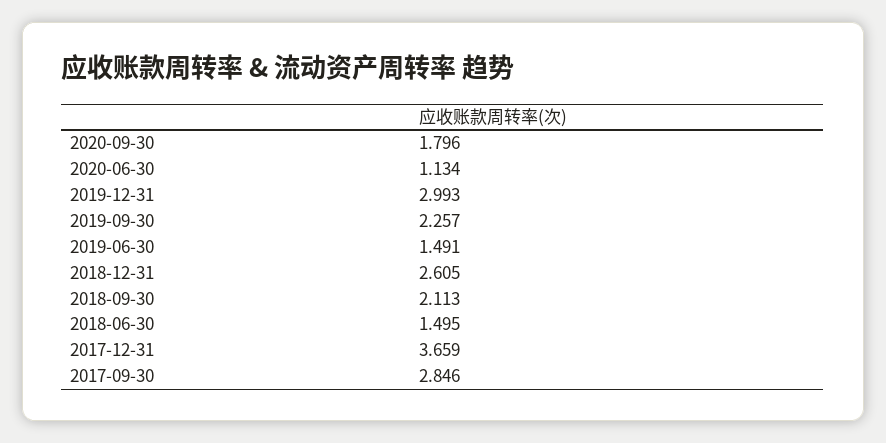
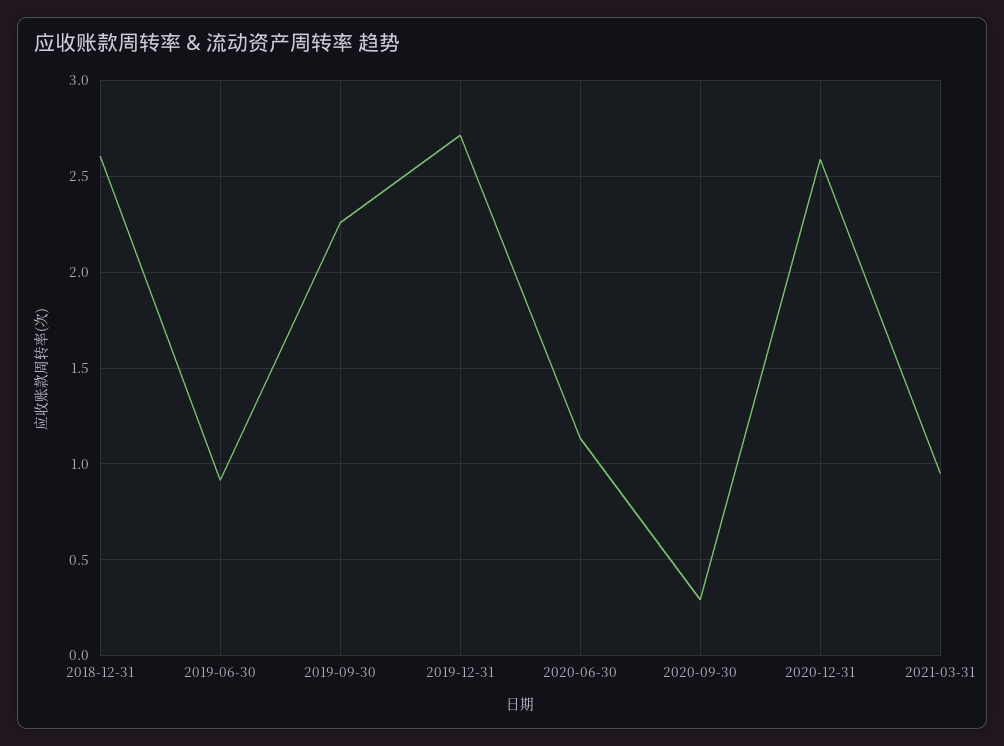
2020-09-30: 1.796 -> 0.3
2019-12-31: 2.993 -> 2.7
2019-06-30: 1.491 -> 0.9
2018-09-30: 2.113 -> none
2018-06-30: 1.495 -> none
2017-12-31: 3.659 -> none
2017-09-30: 2.846 -> none
2020-12-31: none -> 2.6
2021-03-31: none -> 0.95

